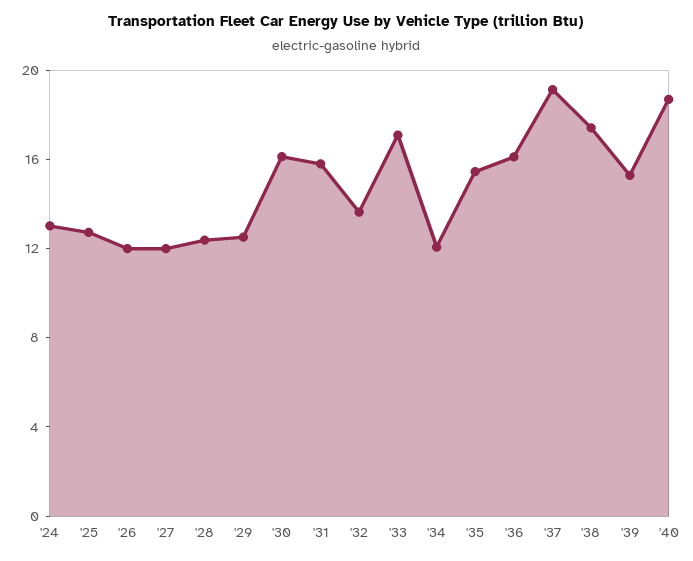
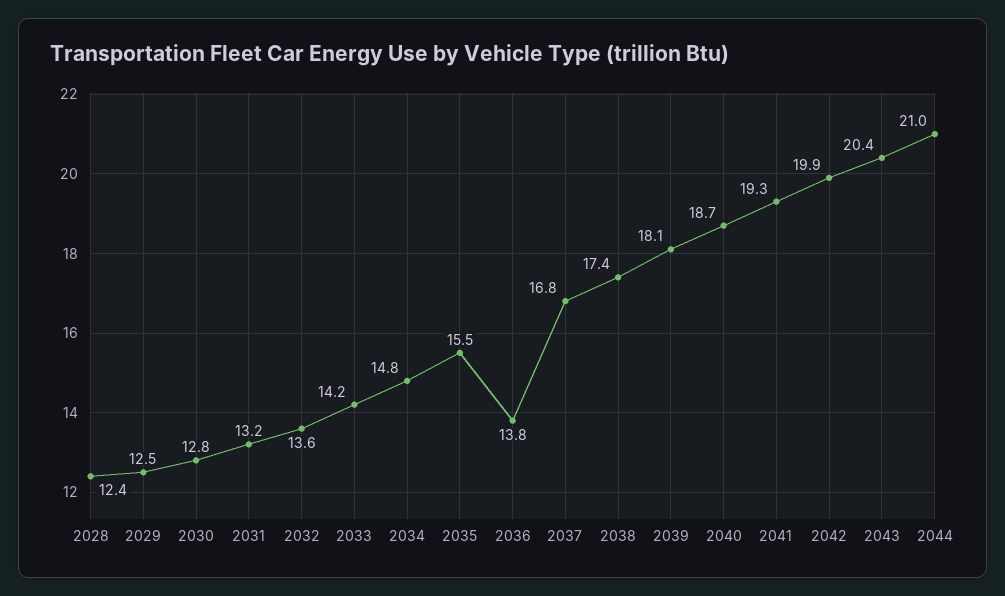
'24: 13 -> none
'25: 13 -> none
'26: 12 -> none
'27: 12 -> none
'30: 16 -> 12.8
'31: 16 -> 13.2
'33: 17 -> 14.2
'34: 12 -> 14.8
'36: 16 -> 13.8
'37: 19 -> 16.8
'39: 15 -> 18.1
2041: none -> 19.3
2042: none -> 19.9
2043: none -> 20.4
2044: none -> 21

